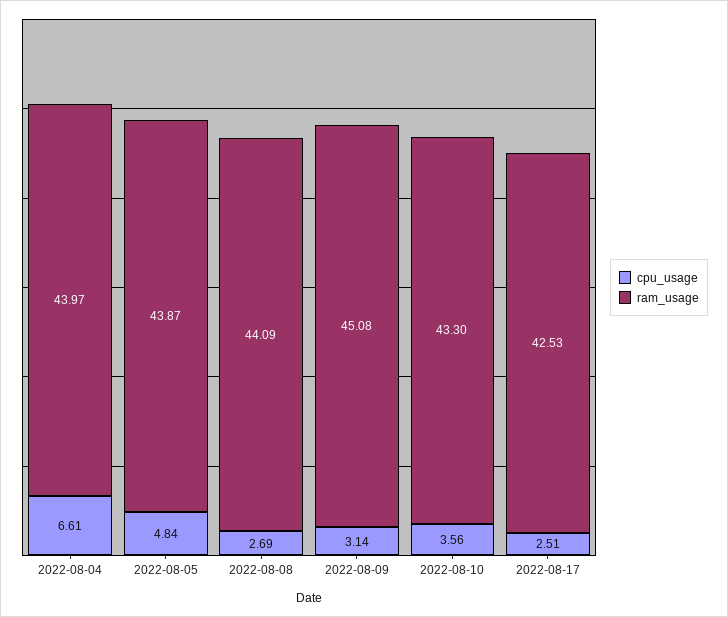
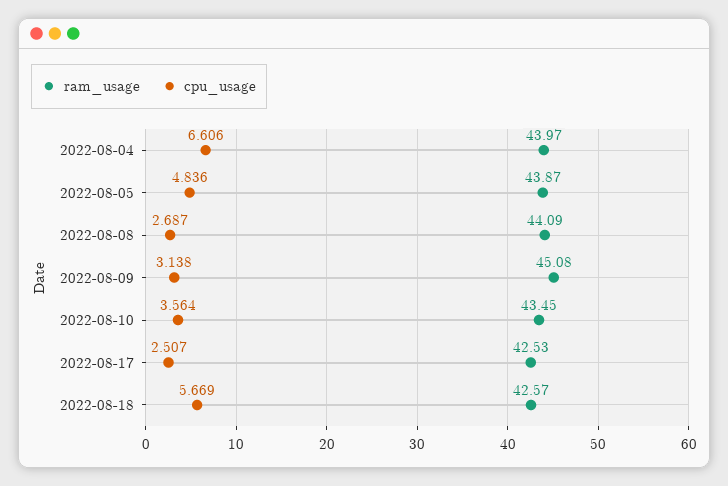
ram_usage, 2022-08-10: 43.3 -> 43.45
ram_usage, 2022-08-18: none -> 42.57
cpu_usage, 2022-08-18: none -> 5.669

